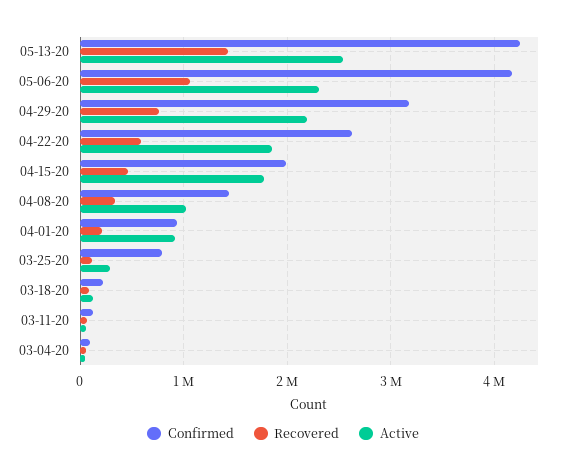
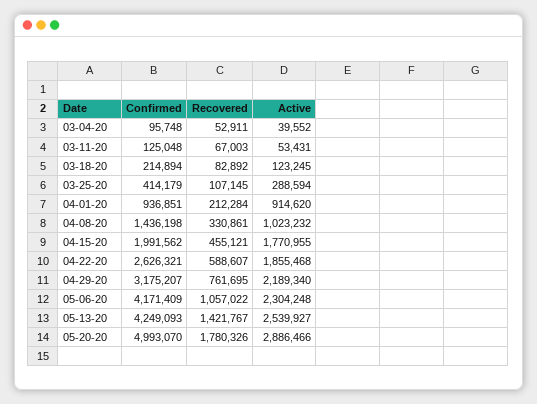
Confirmed, 03-25-20: 800000 -> 414179
Confirmed, 05-20-20: none -> 4993070
Recovered, 05-20-20: none -> 1780326
Active, 05-20-20: none -> 2886466

